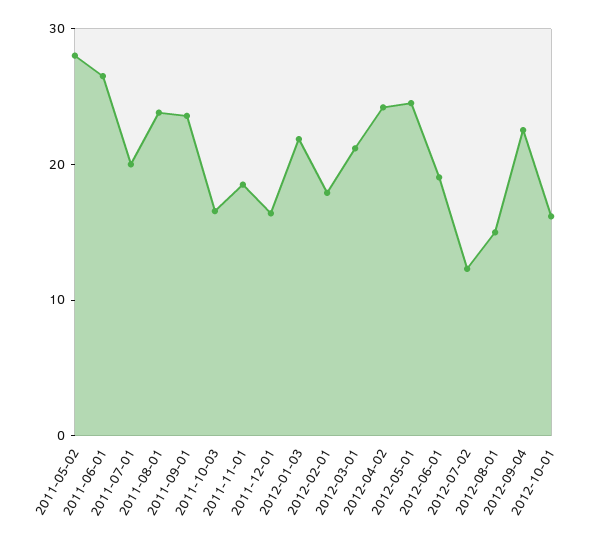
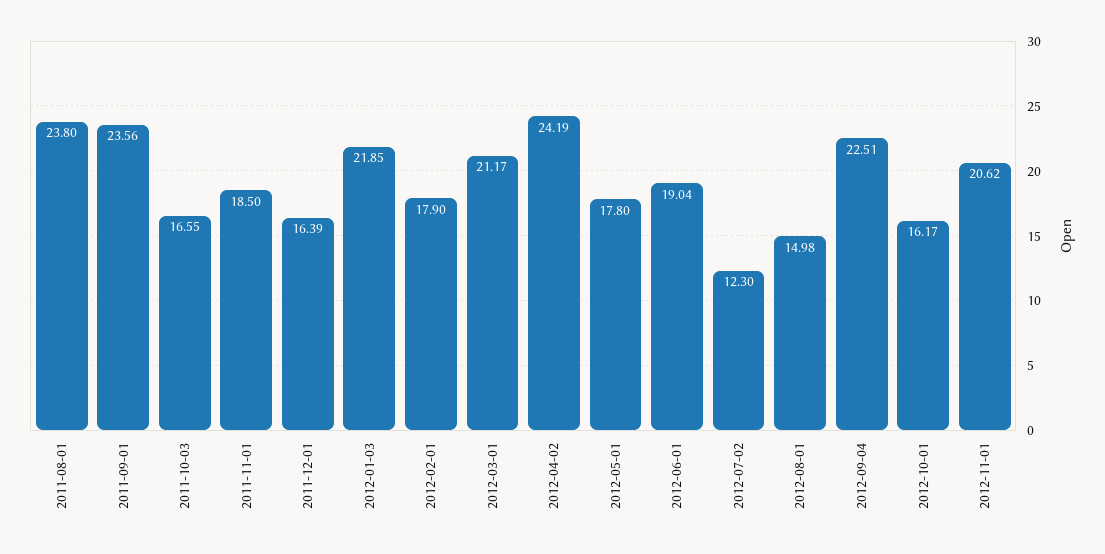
2011-05-02: 28 -> none
2011-06-01: 26 -> none
2011-07-01: 20 -> none
2012-05-01: 24 -> 17.8
2012-11-01: none -> 20.62

